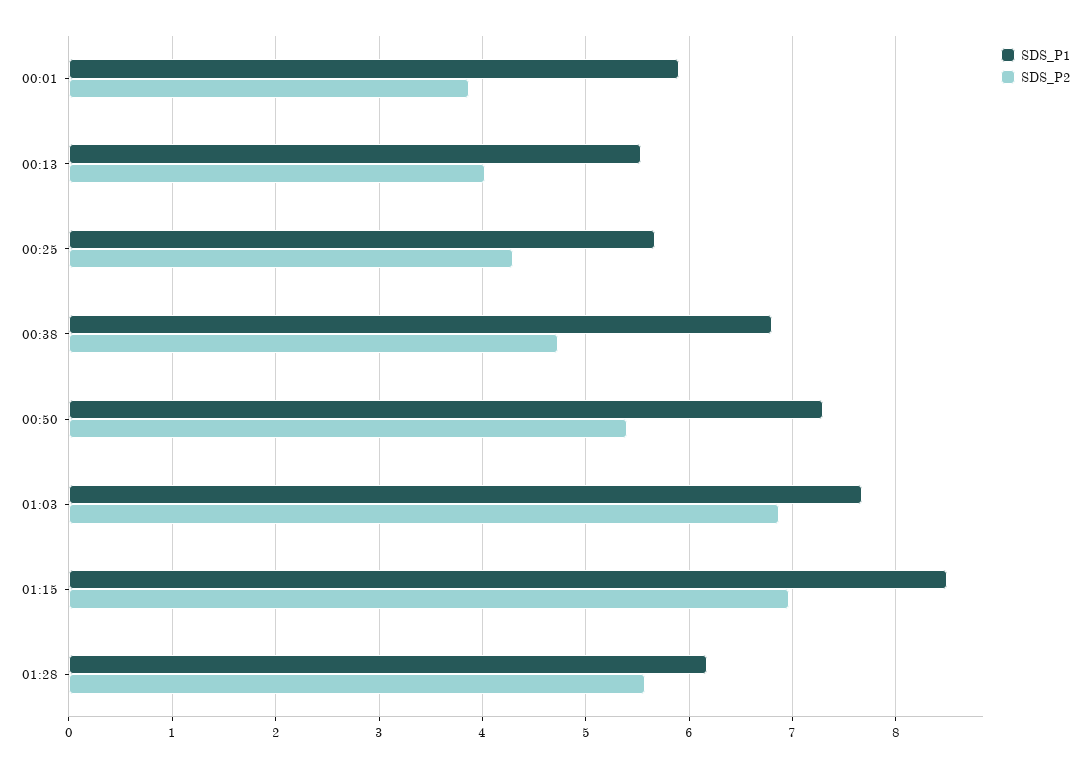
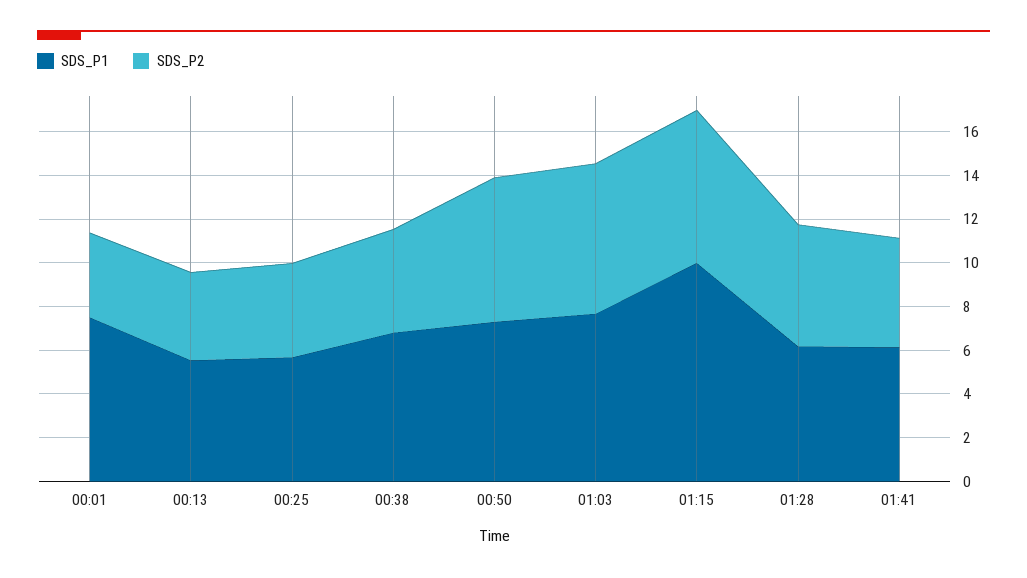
SDS_P1, 00:01: 5.9 -> 7.5
SDS_P2, 00:50: 5.4 -> 6.5
SDS_P1, 01:15: 8.5 -> 10
SDS_P1, 01:41: none -> 6
SDS_P2, 01:41: none -> 5

